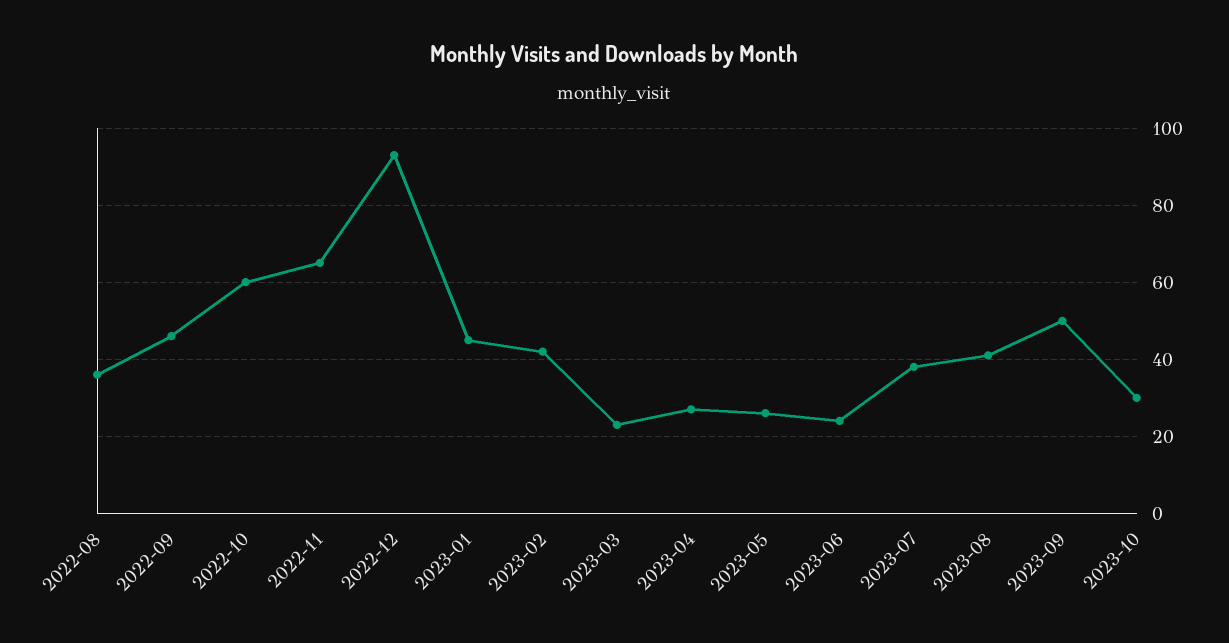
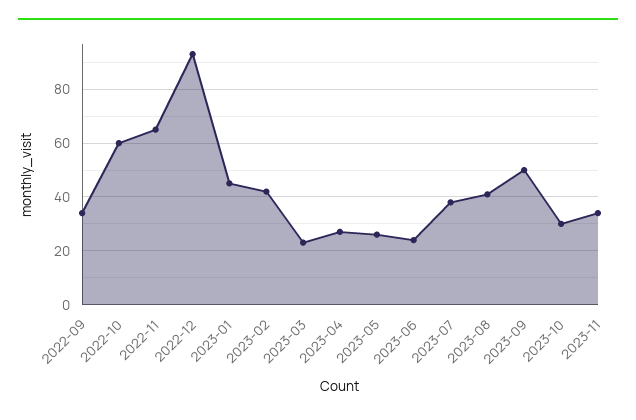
2022-08: 35 -> none
2022-09: 45 -> 35
2023-11: none -> 35

